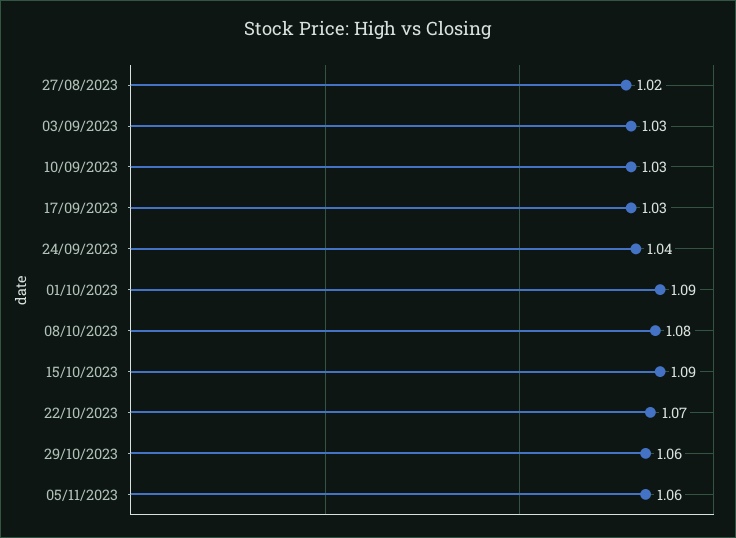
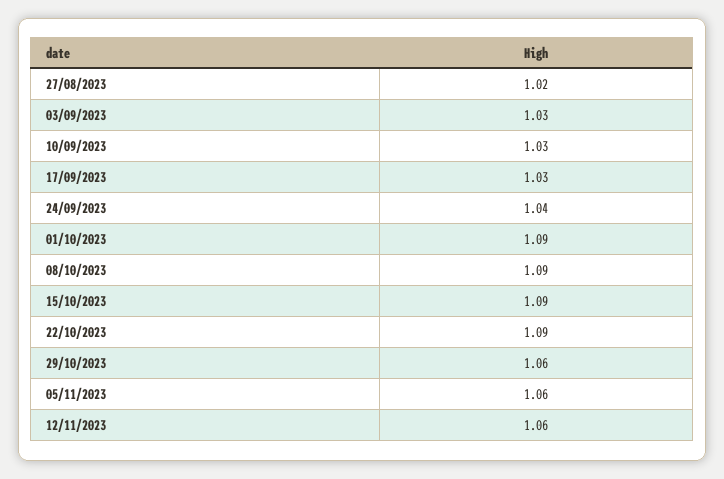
08/10/2023: 1.08 -> 1.09
22/10/2023: 1.07 -> 1.09
12/11/2023: none -> 1.06

